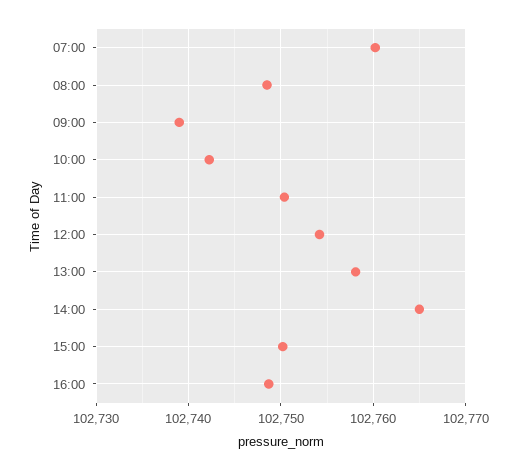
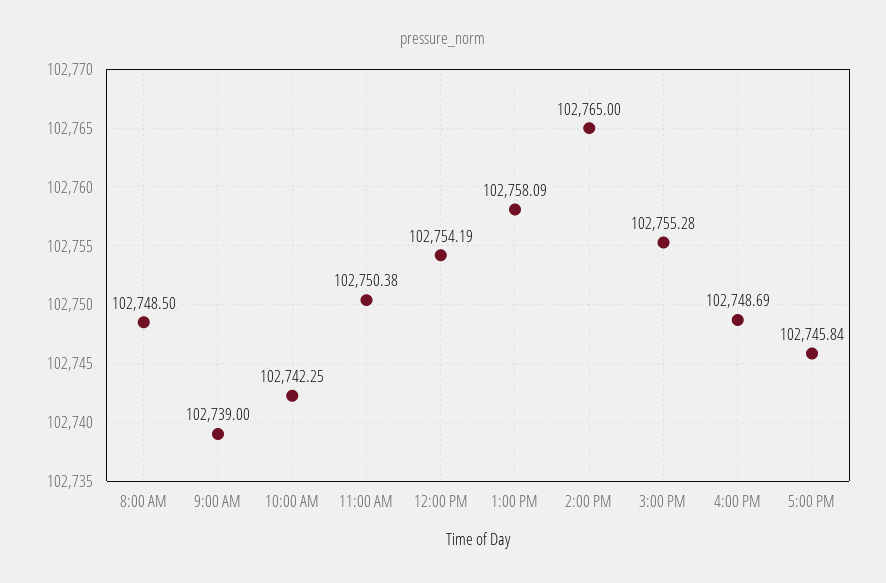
07:00: 102760 -> none
15:00: 102750 -> 102755.28
5:00 PM: none -> 102745.84

